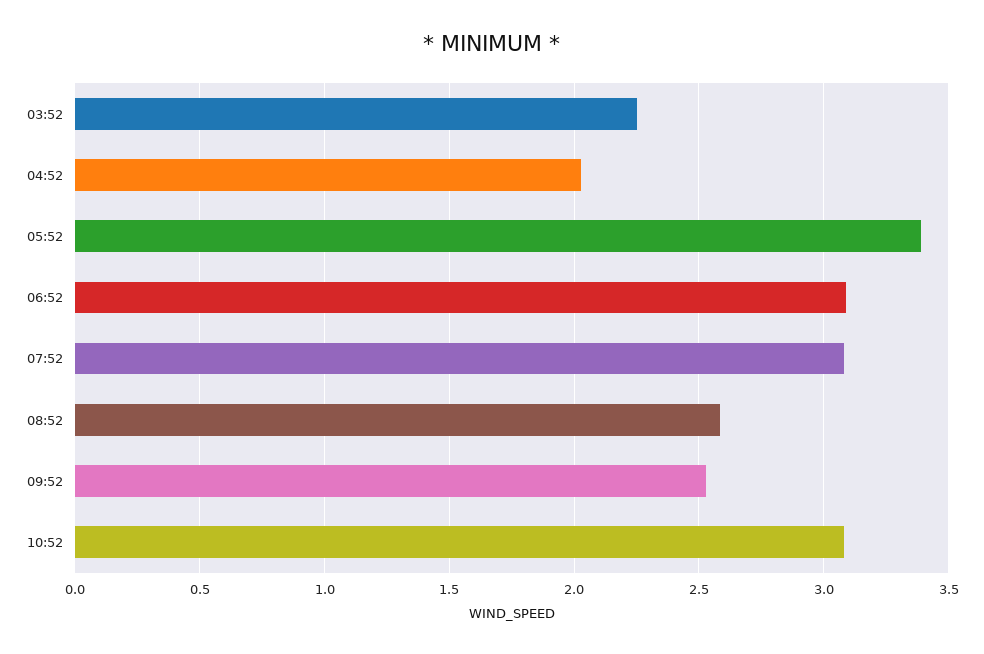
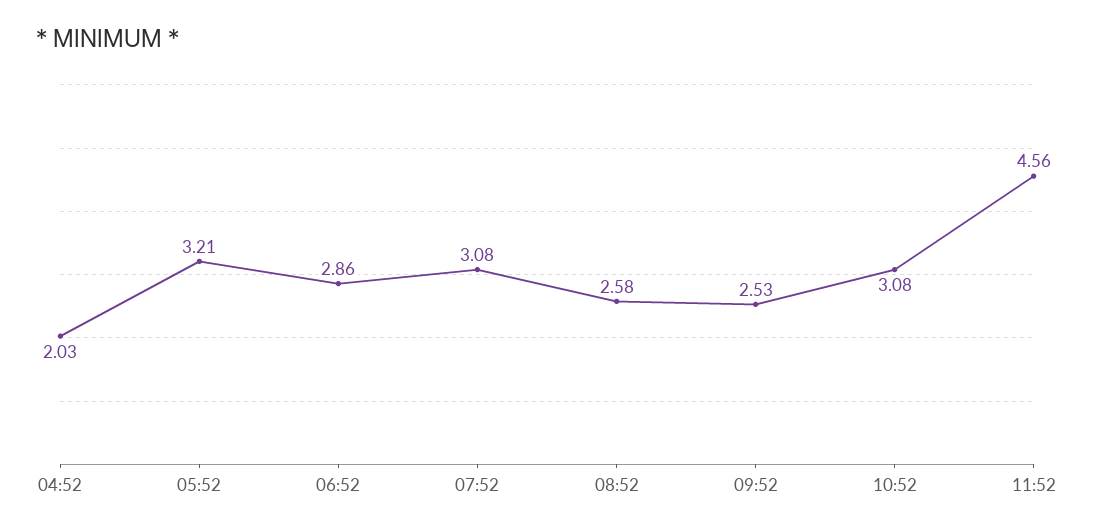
03:52: 2.25 -> none
05:52: 3.4 -> 3.21
06:52: 3.1 -> 2.86
11:52: none -> 4.56

